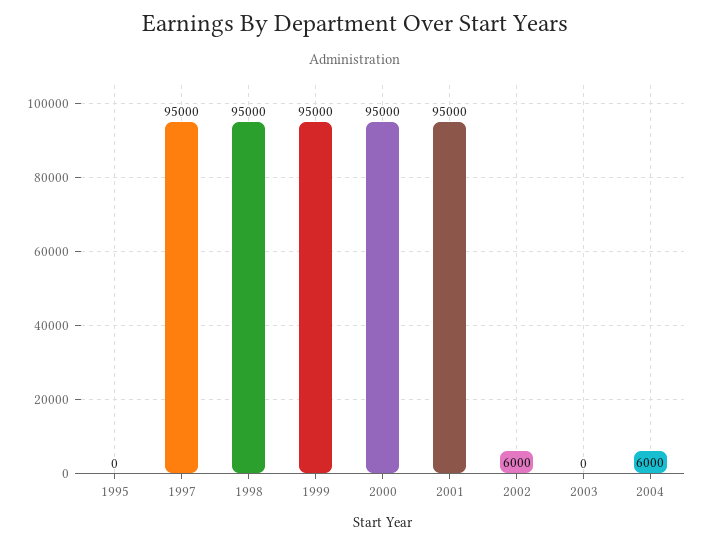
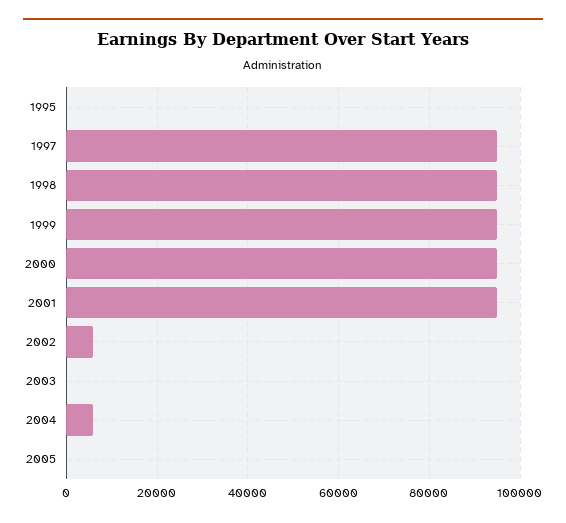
2005: none -> 0

